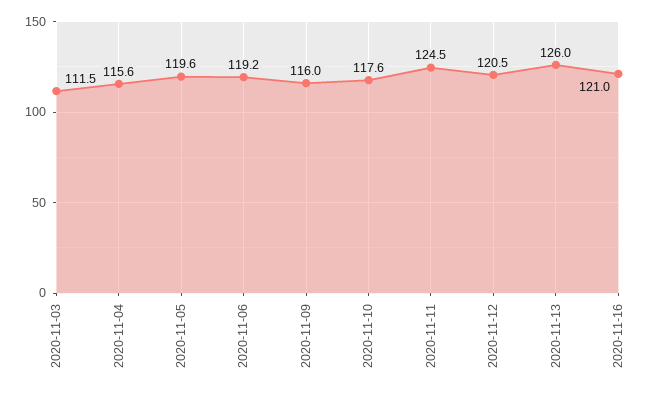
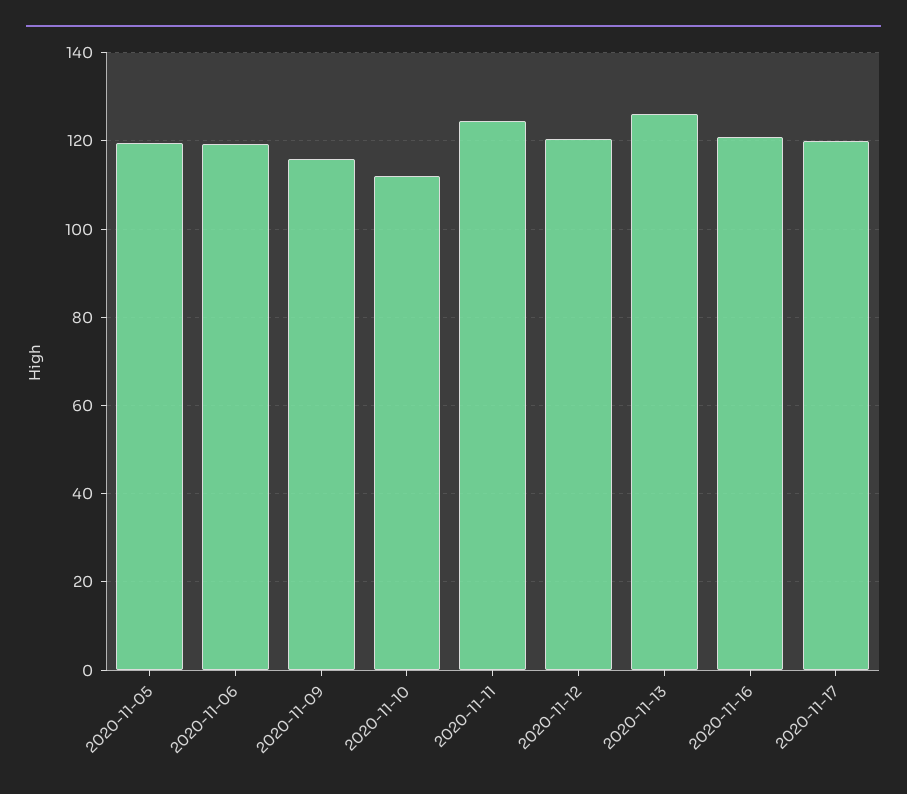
2020-11-03: 111.5 -> none
2020-11-04: 115.6 -> none
2020-11-10: 117.6 -> 112
2020-11-17: none -> 120

